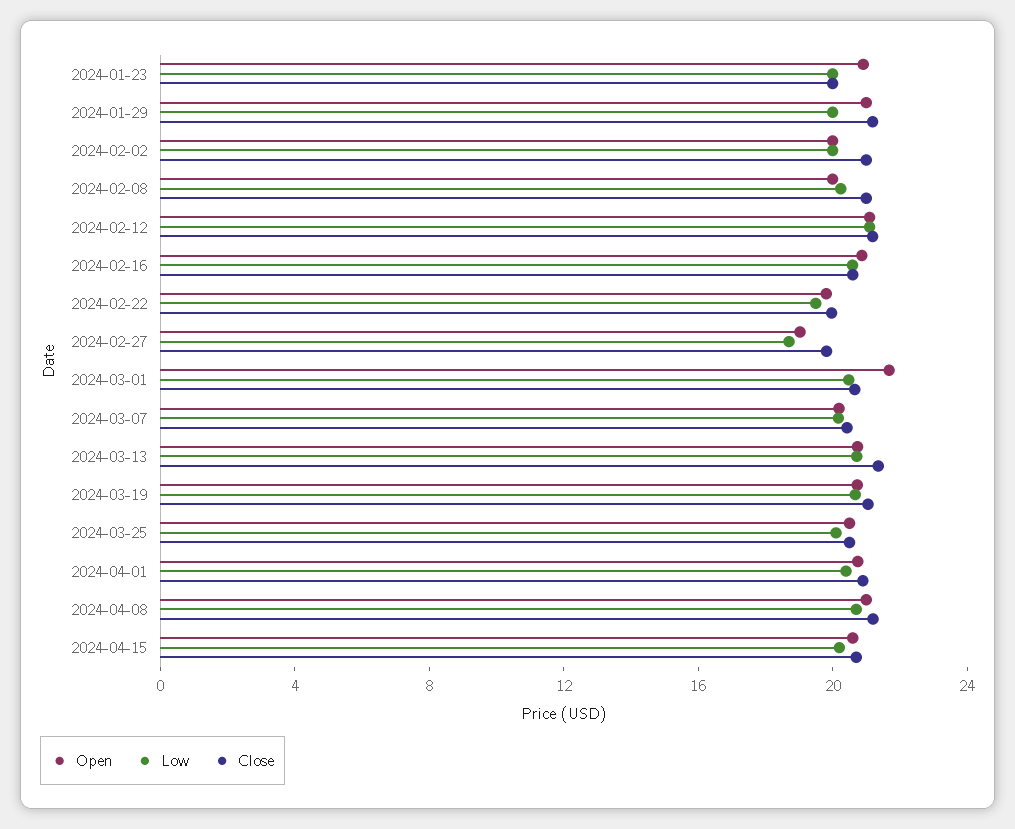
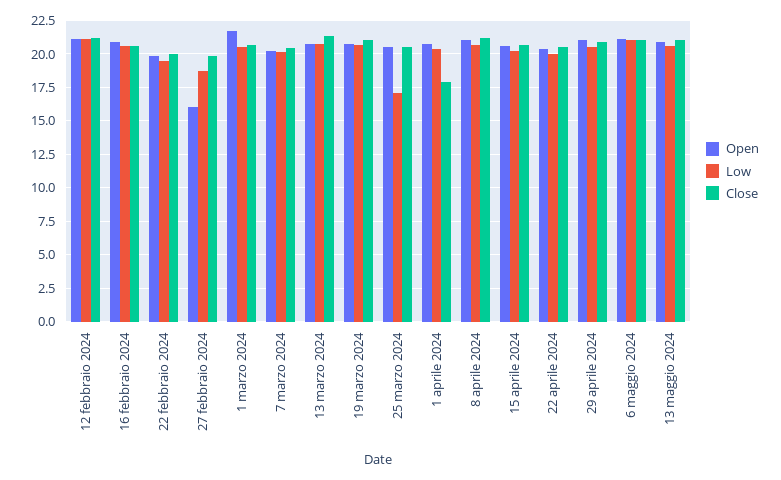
Open, 2024-01-23: 21 -> none
Low, 2024-01-23: 20 -> none
Close, 2024-01-23: 20 -> none
Open, 2024-01-29: 21 -> none
Low, 2024-01-29: 20 -> none
Close, 2024-01-29: 21 -> none
Open, 2024-02-02: 20 -> none
Low, 2024-02-02: 20 -> none
Close, 2024-02-02: 21 -> none
Open, 2024-02-08: 20 -> none
Low, 2024-02-08: 20 -> none
Close, 2024-02-08: 21 -> none
Open, 2024-02-27: 19 -> 16
Low, 2024-03-25: 20 -> 17
Close, 2024-04-01: 21 -> 18
Open, 22 aprile 2024: none -> 20.5
Low, 22 aprile 2024: none -> 20
Close, 22 aprile 2024: none -> 20.5
Open, 29 aprile 2024: none -> 21
Low, 29 aprile 2024: none -> 20.5
Close, 29 aprile 2024: none -> 21
Open, 6 maggio 2024: none -> 21
Low, 6 maggio 2024: none -> 21
Close, 6 maggio 2024: none -> 21
Open, 13 maggio 2024: none -> 21
Low, 13 maggio 2024: none -> 20.5
Close, 13 maggio 2024: none -> 21

